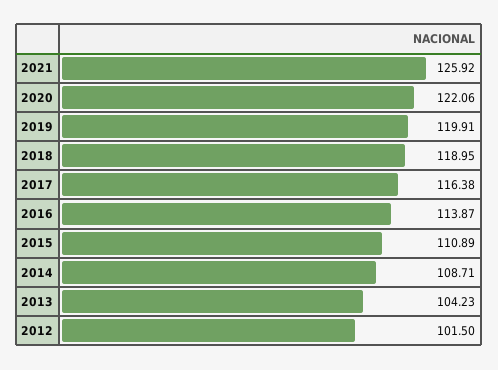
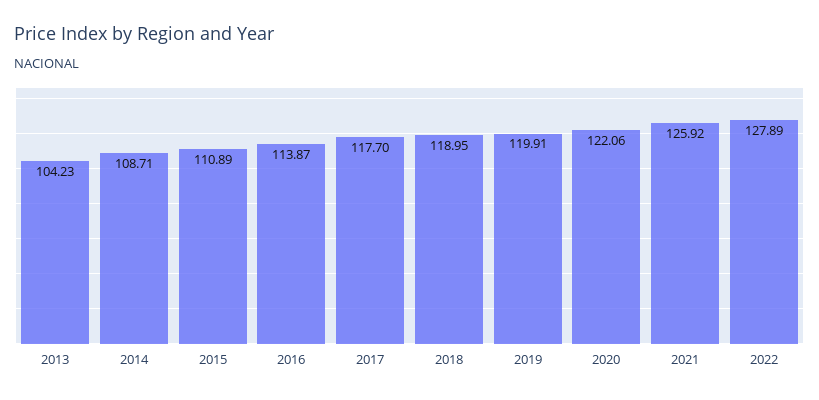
2017: 116.38 -> 117.7
2012: 101.5 -> none
2022: none -> 127.89

